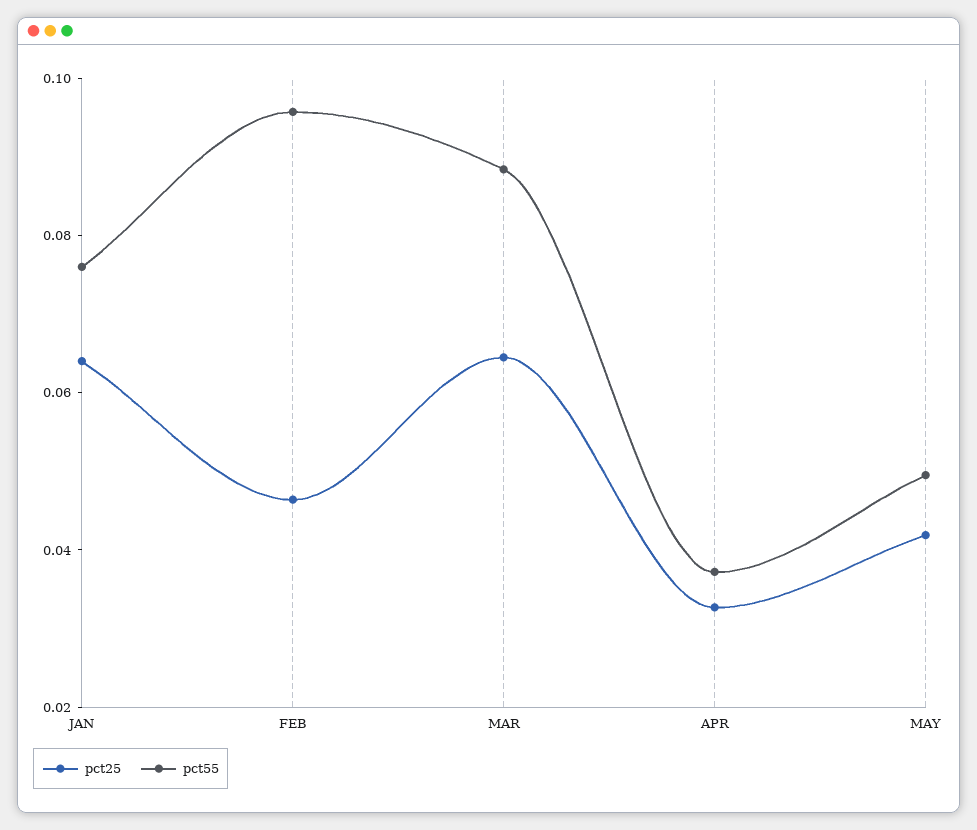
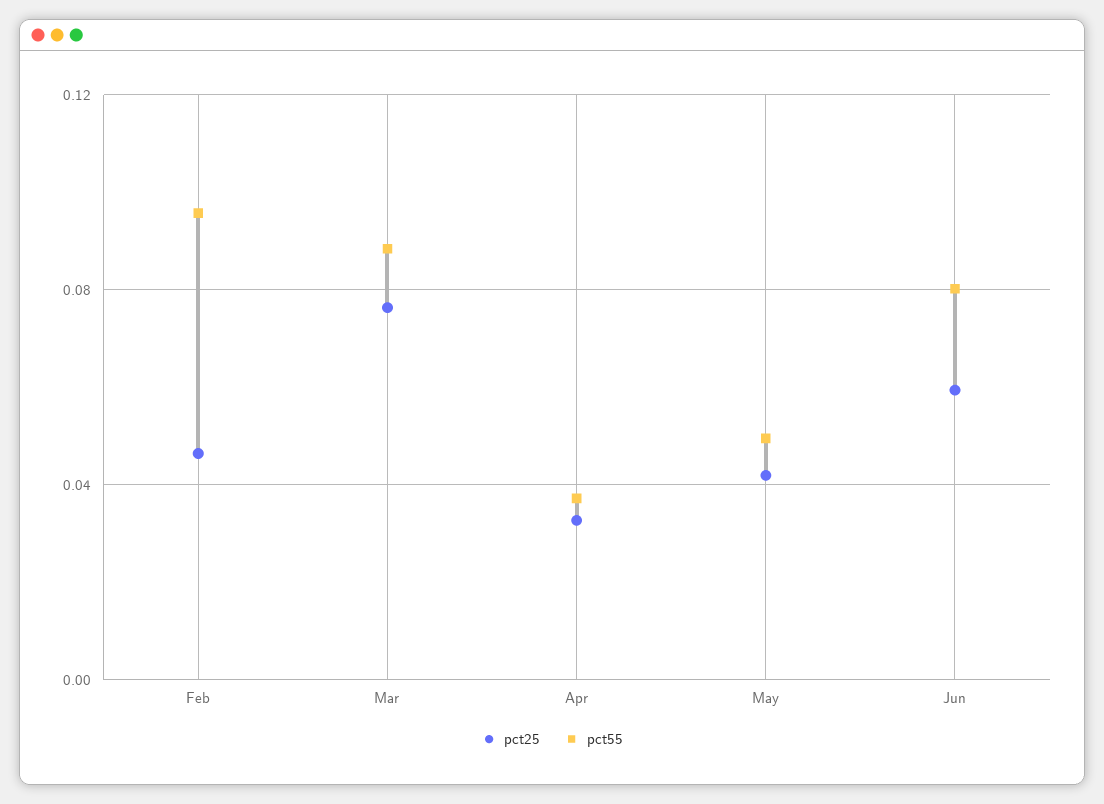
pct25, JAN: 0.065 -> none
pct55, JAN: 0.075 -> none
pct25, MAR: 0.065 -> 0.075
pct25, Jun: none -> 0.06
pct55, Jun: none -> 0.08

